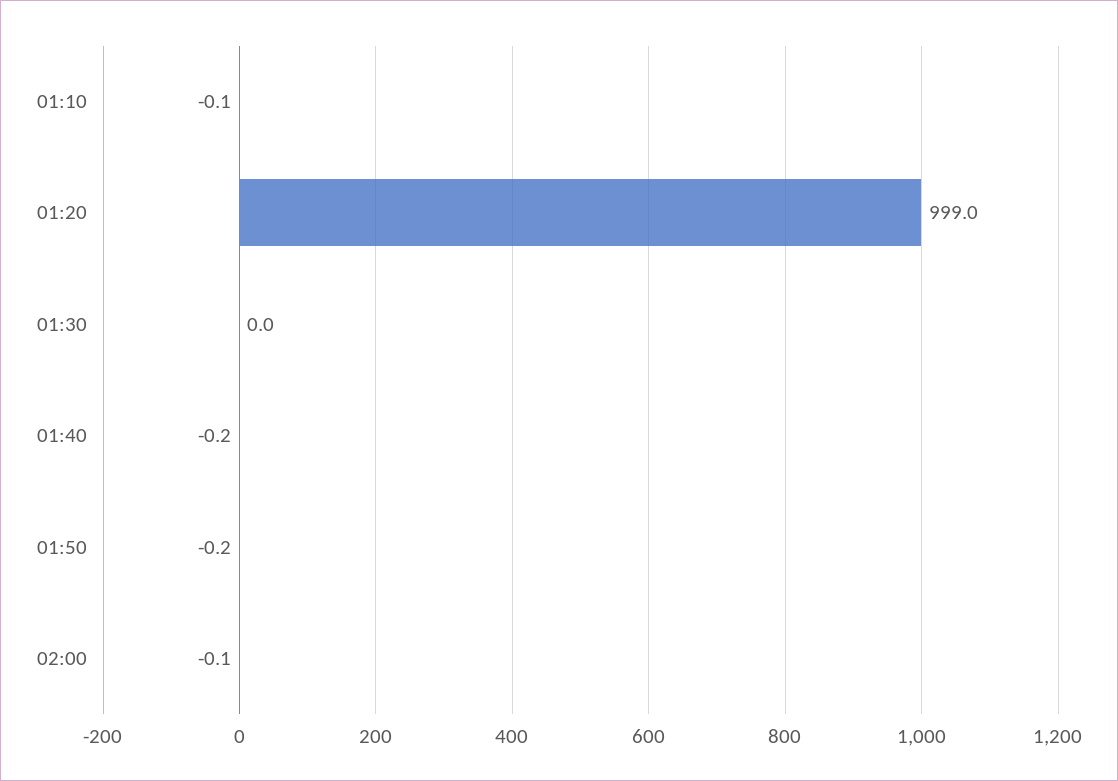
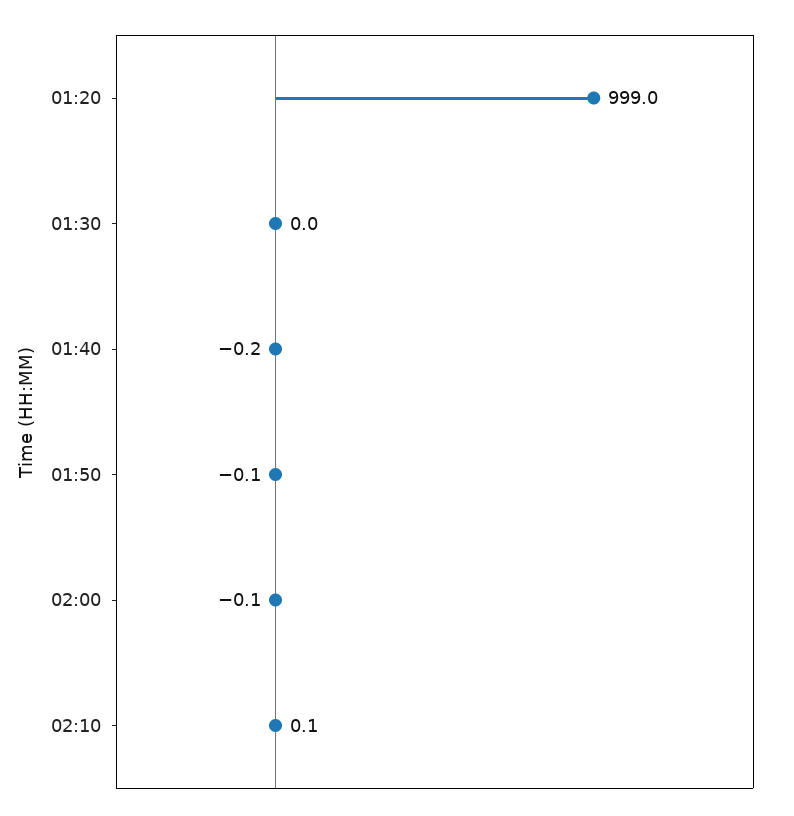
01:10: -0.1 -> none
01:50: -0.2 -> -0.1
02:10: none -> 0.1

